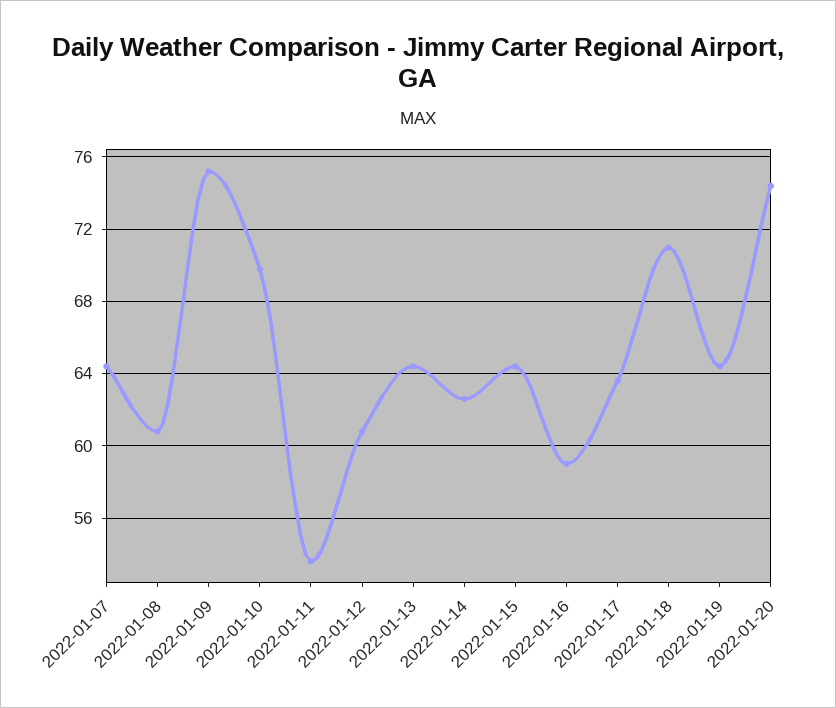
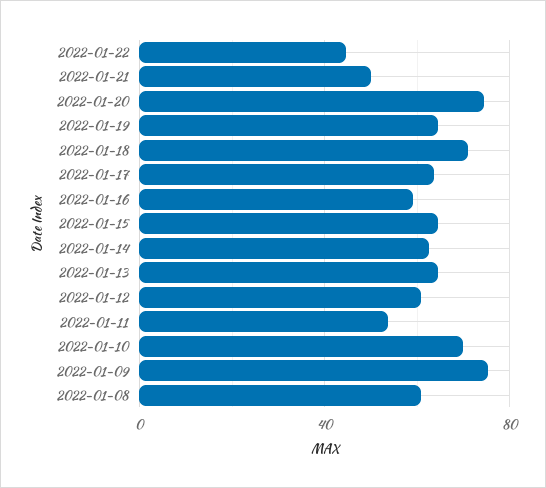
2022-01-07: 64.5 -> none
2022-01-22: none -> 45
2022-01-21: none -> 50

